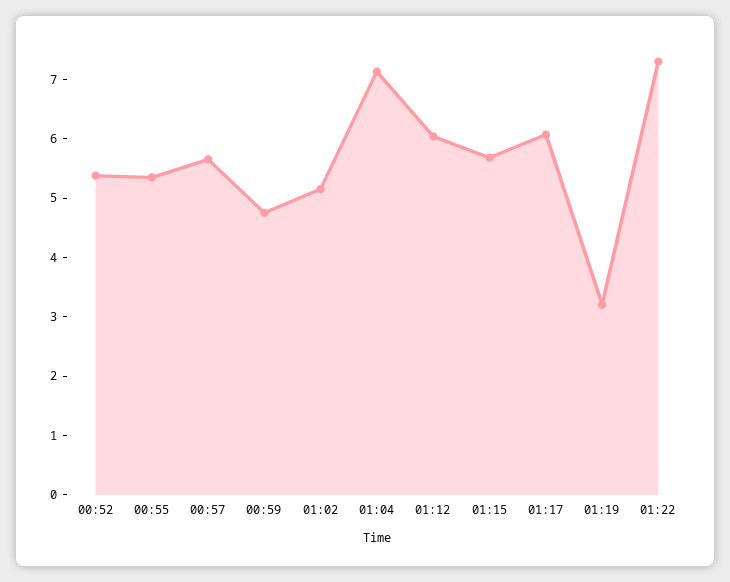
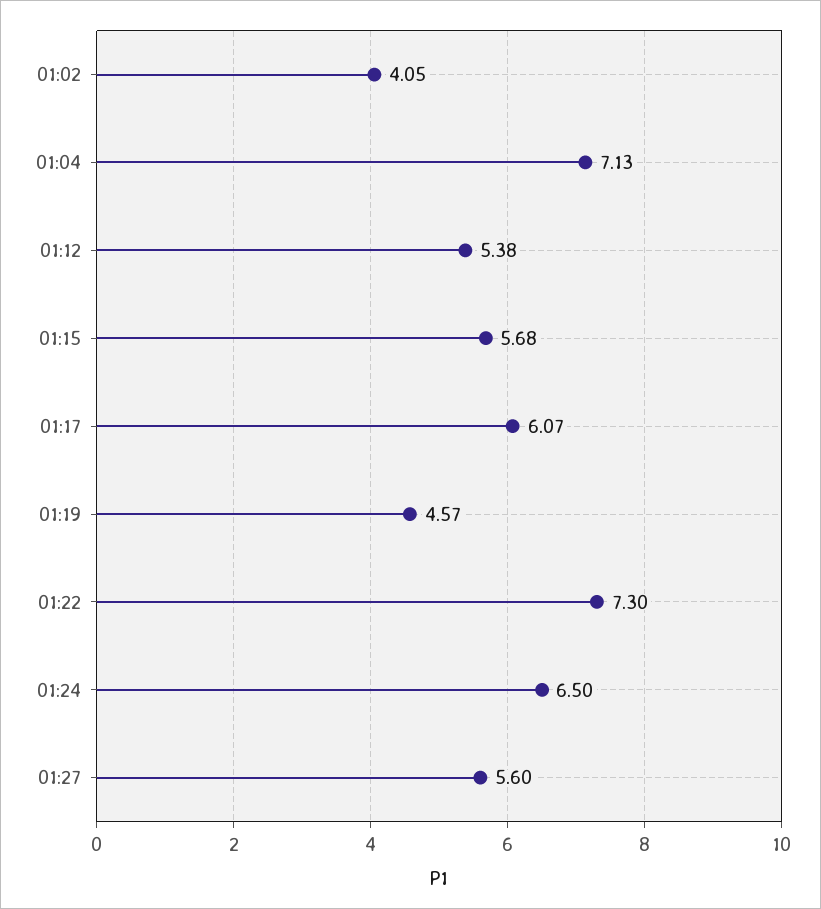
00:52: 5.4 -> none
00:55: 5.4 -> none
00:57: 5.6 -> none
00:59: 4.8 -> none
01:02: 5.2 -> 4.05
01:12: 6 -> 5.38
01:19: 3.2 -> 4.57
01:24: none -> 6.5
01:27: none -> 5.6

